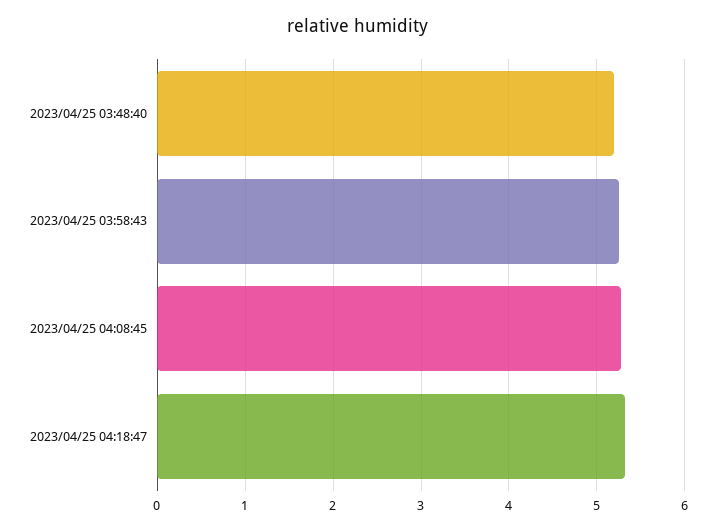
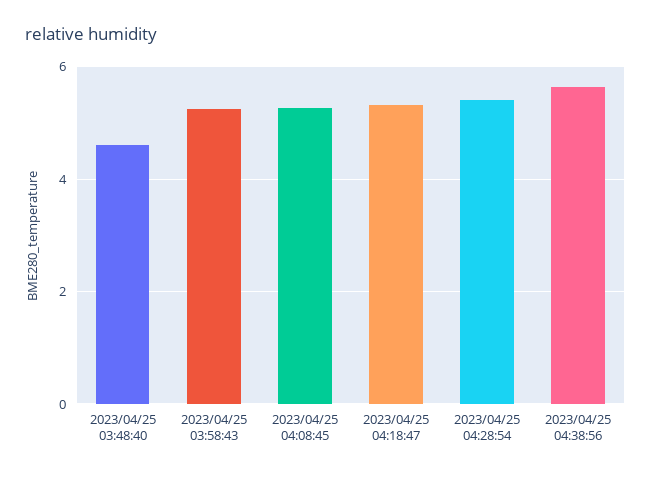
2023/04/25 03:48:40: 5.2 -> 4.6
2023/04/25 04:28:54: none -> 5.4
2023/04/25 04:38:56: none -> 5.6

